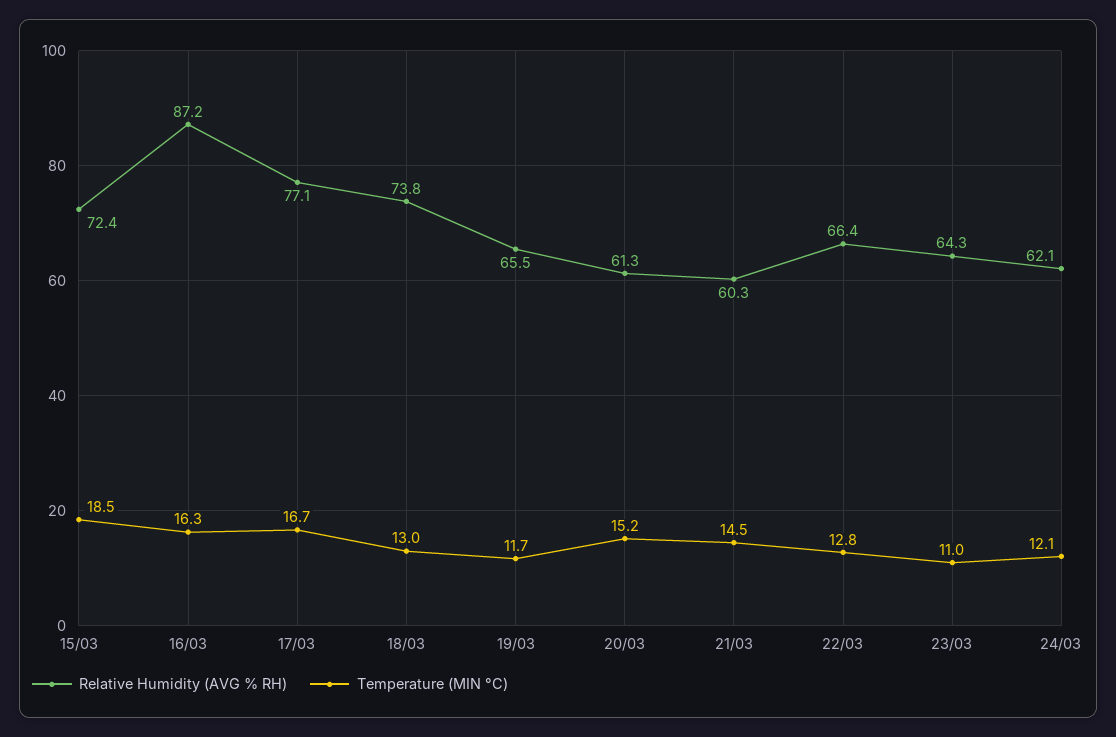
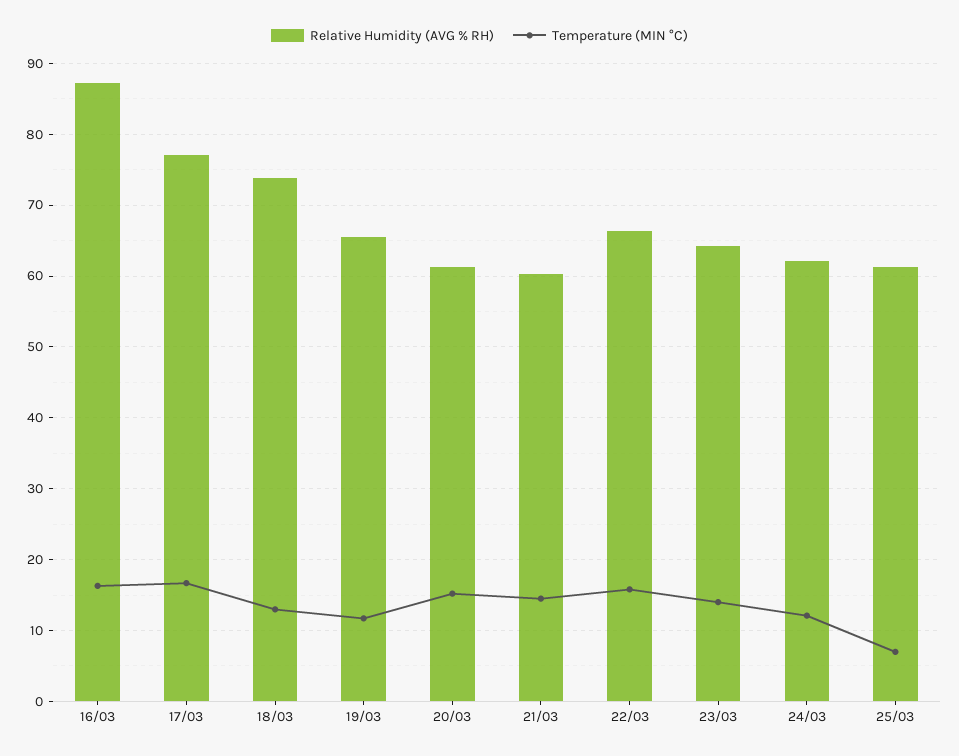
Relative Humidity (AVG % RH), 15/03: 72.4 -> none
Temperature (MIN °C), 15/03: 18.5 -> none
Temperature (MIN °C), 22/03: 12.8 -> 16
Temperature (MIN °C), 23/03: 11 -> 14
Relative Humidity (AVG % RH), 25/03: none -> 61
Temperature (MIN °C), 25/03: none -> 7

